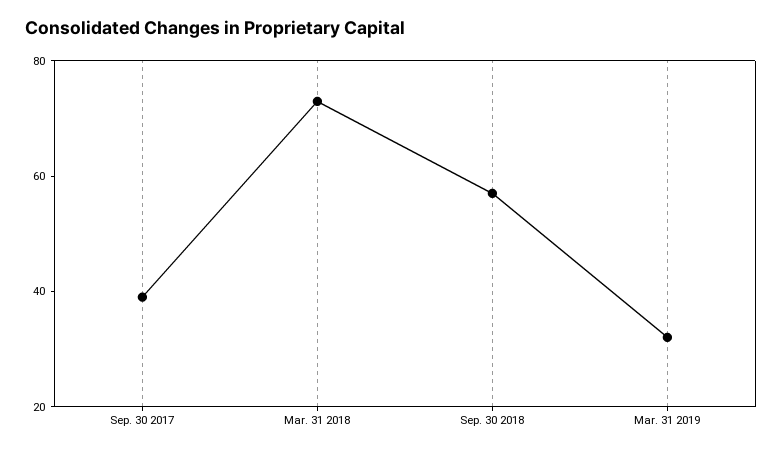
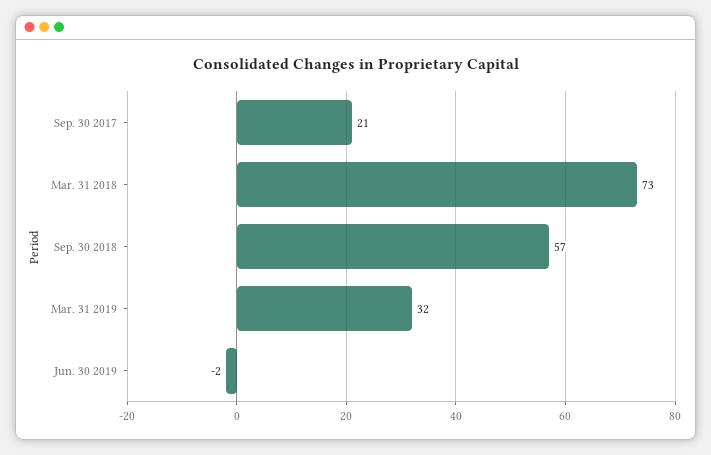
Sep. 30 2017: 40 -> 21
Jun. 30 2019: none -> -2

